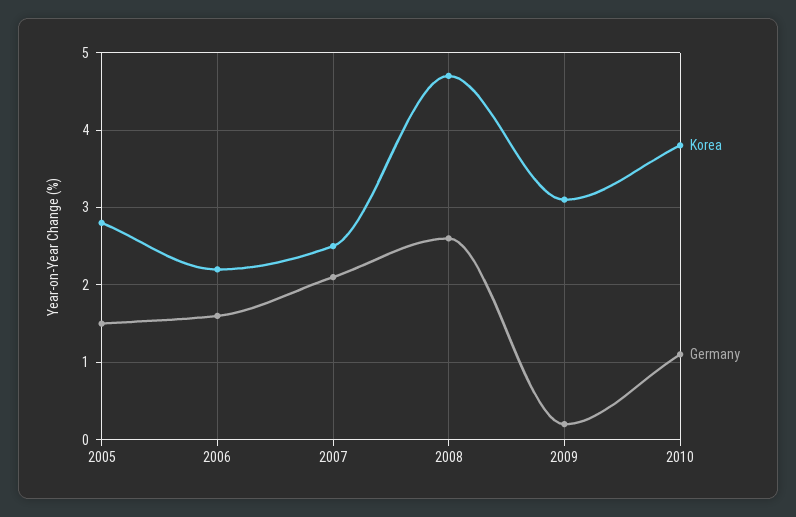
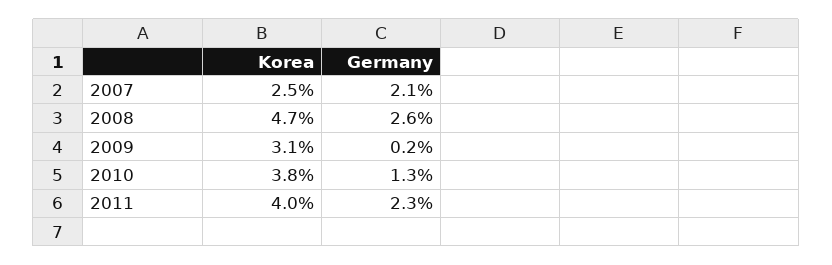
Korea, 2005: 2.8 -> none
Germany, 2005: 1.5 -> none
Korea, 2006: 2.2 -> none
Germany, 2006: 1.6 -> none
Germany, 2010: 1.1 -> 1.3
Korea, 2011: none -> 4
Germany, 2011: none -> 2.3

